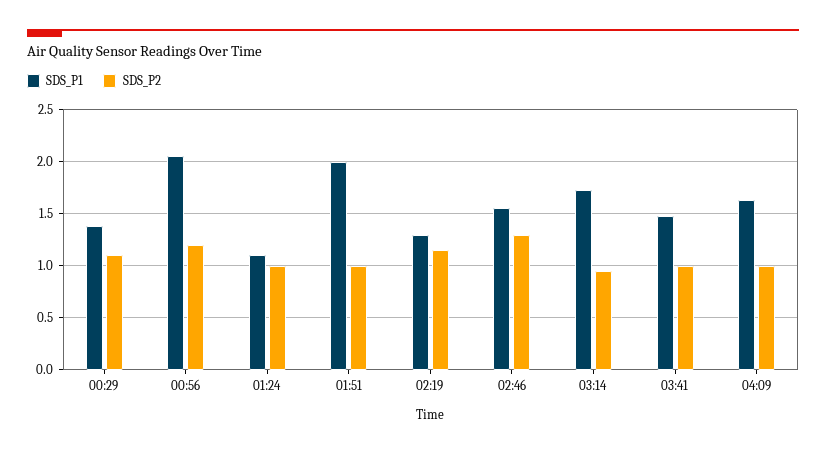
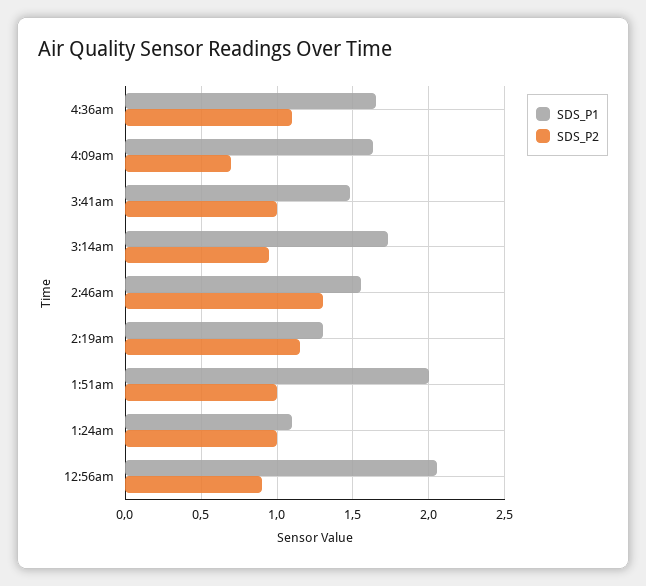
SDS_P1, 00:29: 1.4 -> none
SDS_P2, 00:29: 1.1 -> none
SDS_P2, 00:56: 1.2 -> 0.9
SDS_P2, 04:09: 1 -> 0.7
SDS_P1, 4:36am: none -> 1.65
SDS_P2, 4:36am: none -> 1.1

